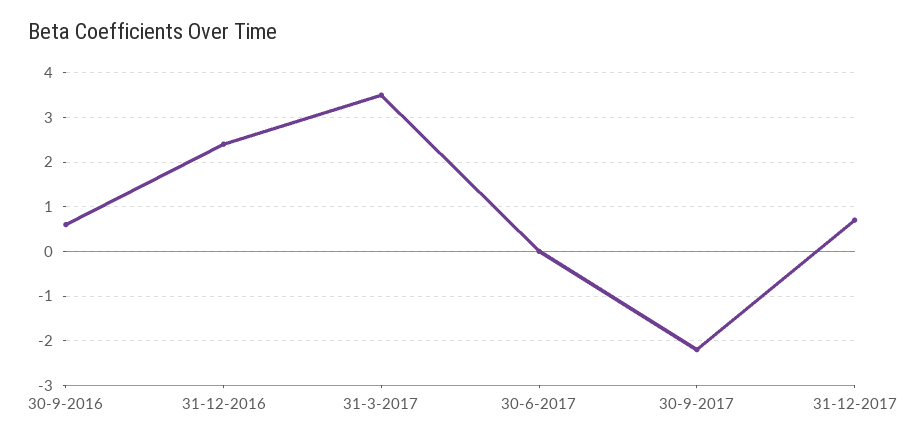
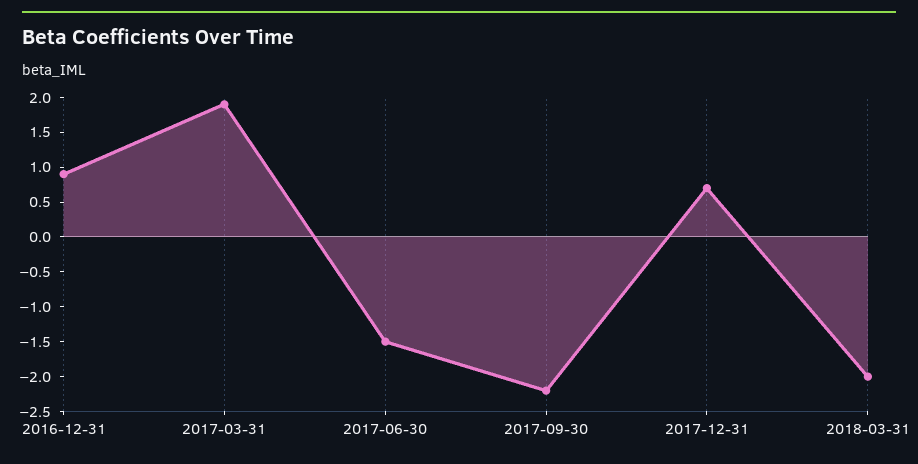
30-9-2016: 0.5 -> none
31-12-2016: 2.5 -> 1
31-3-2017: 3.5 -> 2
30-6-2017: 0 -> -1.5
2018-03-31: none -> -2

